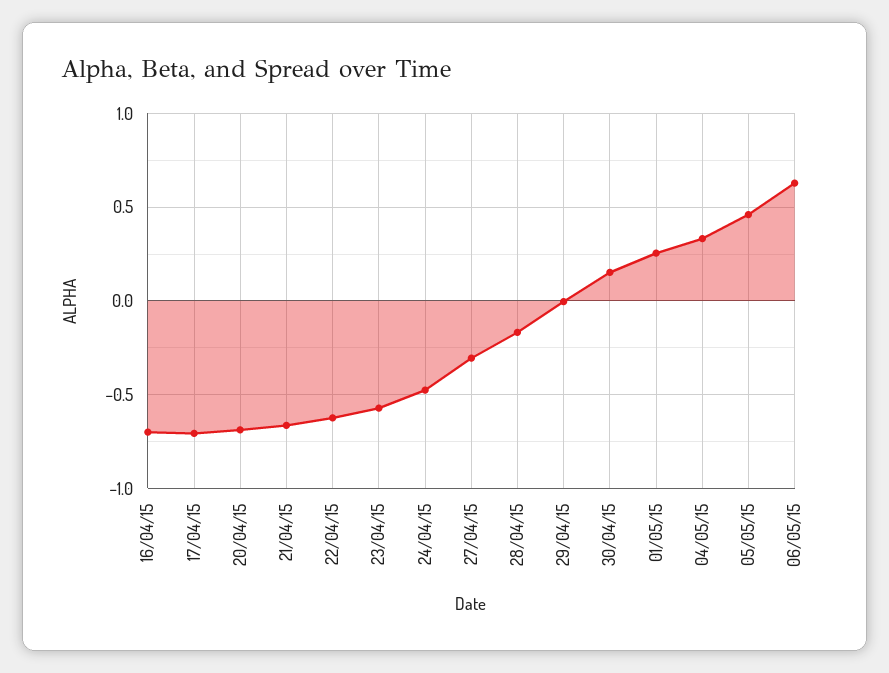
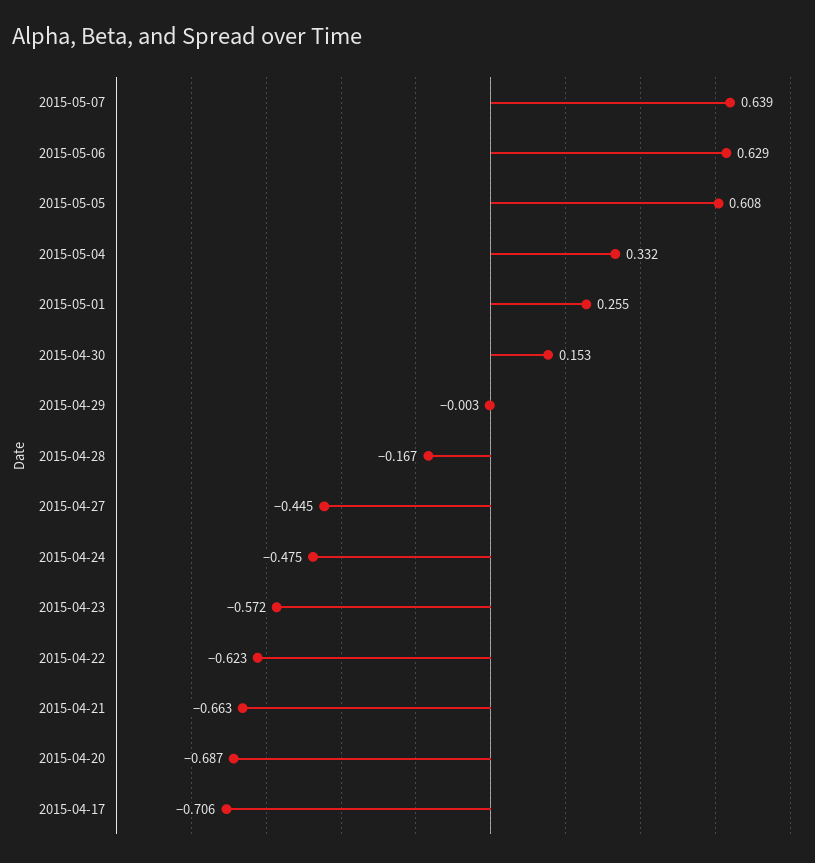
16/04/15: -0.7 -> none
27/04/15: -0.3 -> -0.445
05/05/15: 0.45 -> 0.608
2015-05-07: none -> 0.639

